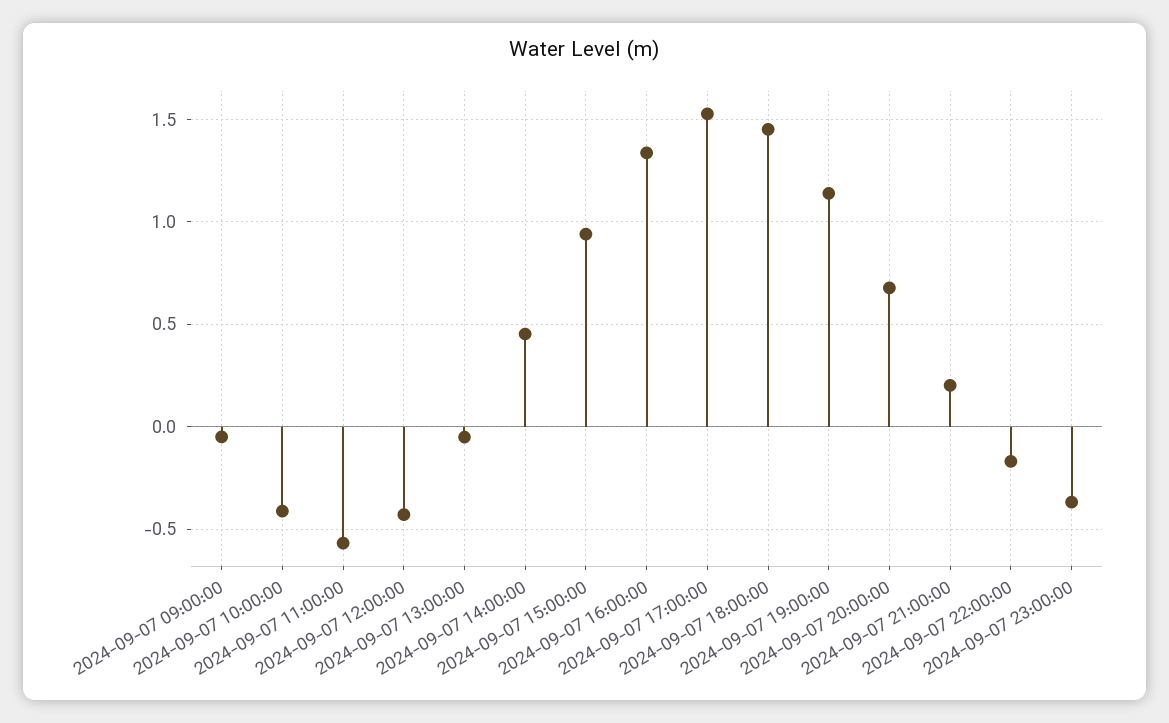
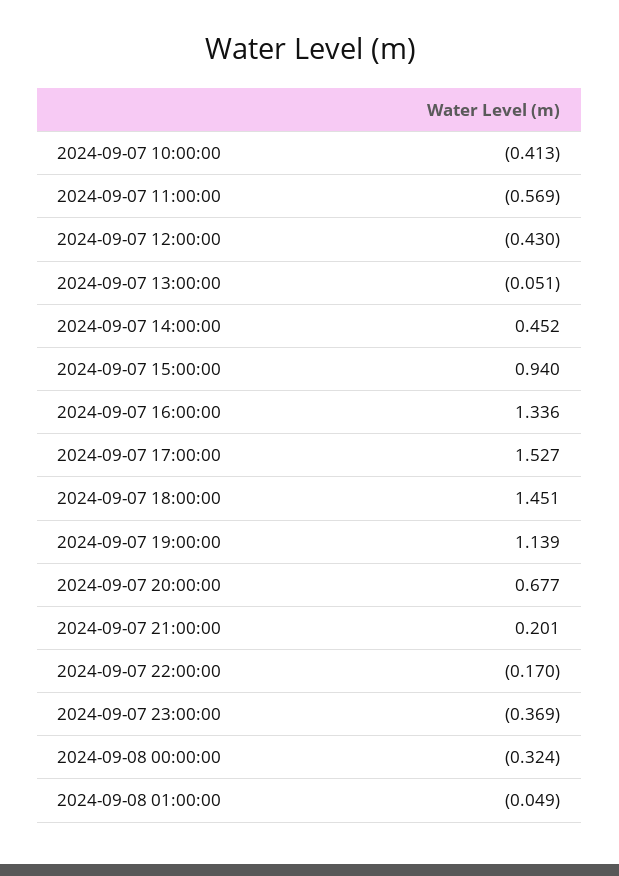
2024-09-07 09:00:00: -0.05 -> none
2024-09-08 00:00:00: none -> -0.324
2024-09-08 01:00:00: none -> -0.049

